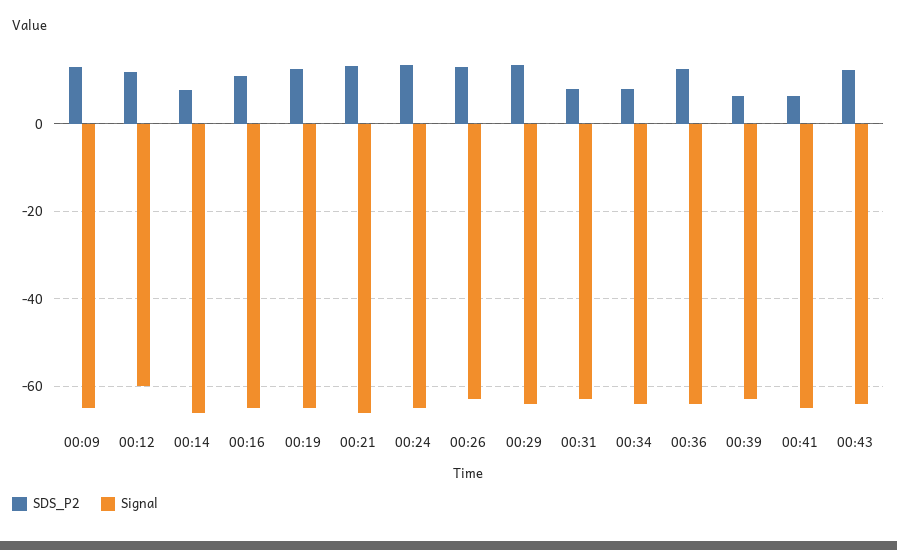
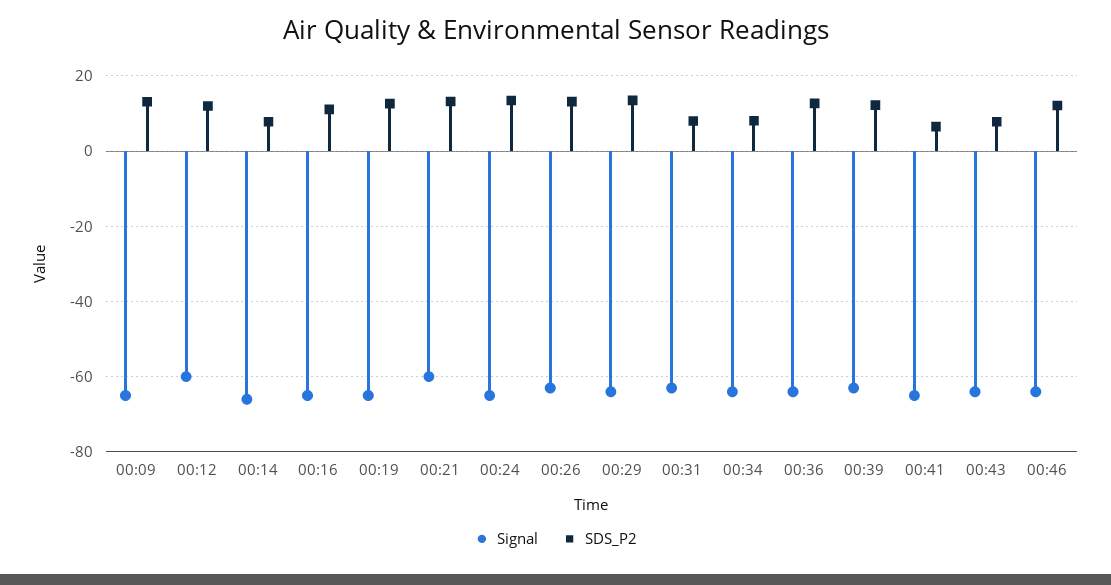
Signal, 00:21: -66 -> -60
SDS_P2, 00:39: 6 -> 12
SDS_P2, 00:43: 12 -> 8
Signal, 00:46: none -> -64
SDS_P2, 00:46: none -> 12

